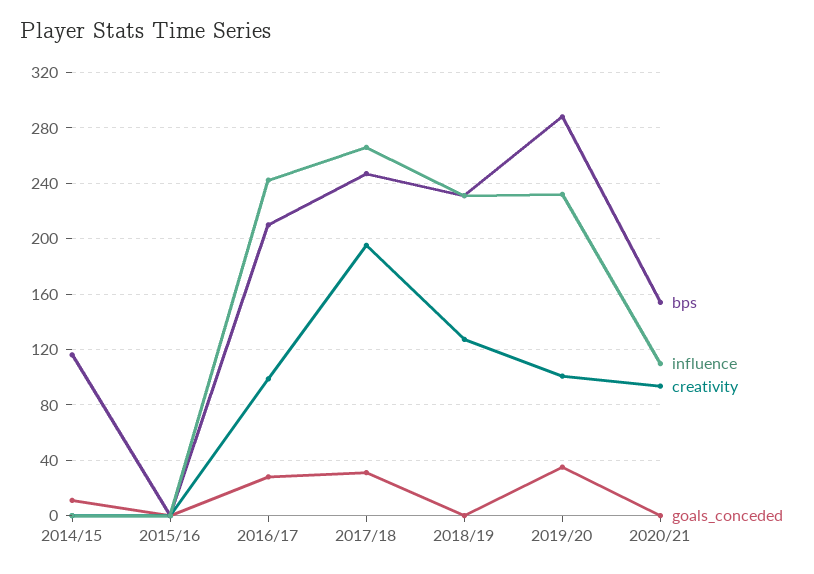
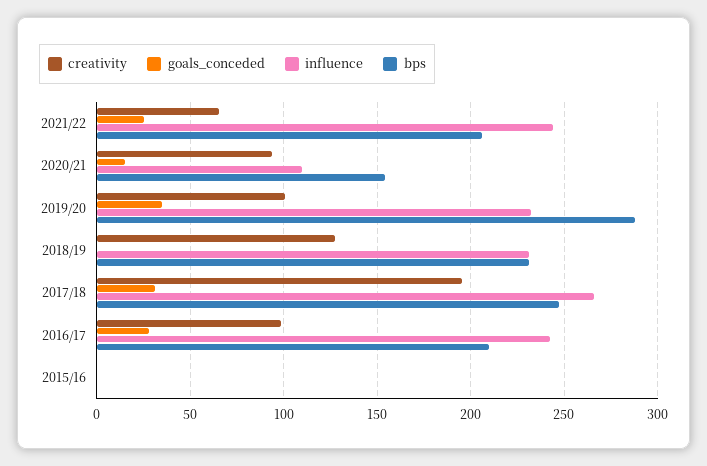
bps, 2014/15: 115 -> none
influence, 2014/15: 0 -> none
creativity, 2014/15: 0 -> none
goals_conceded, 2014/15: 10 -> none
goals_conceded, 2020/21: 0 -> 15
creativity, 2021/22: none -> 65
goals_conceded, 2021/22: none -> 25
influence, 2021/22: none -> 245
bps, 2021/22: none -> 205

